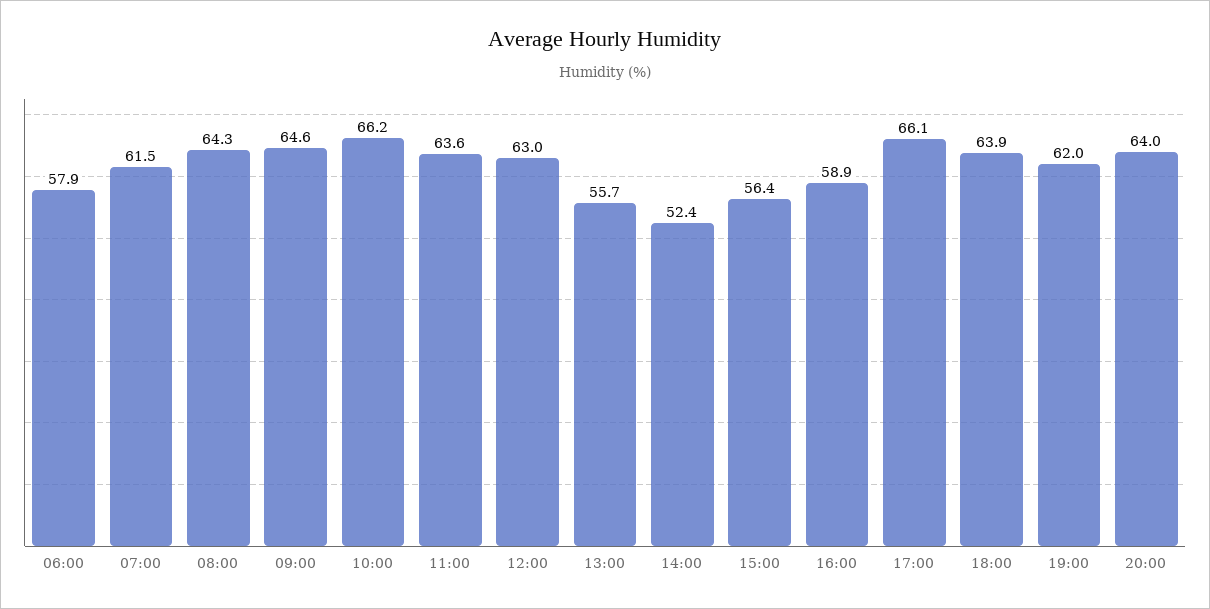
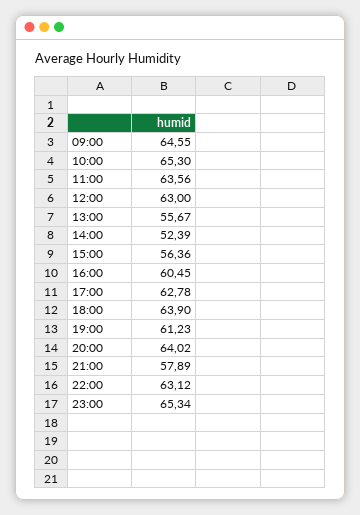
06:00: 57.9 -> none
07:00: 61.5 -> none
08:00: 64.3 -> none
10:00: 66.2 -> 65.3
16:00: 58.9 -> 60.45
17:00: 66.1 -> 62.78
19:00: 62 -> 61.23
21:00: none -> 57.89
22:00: none -> 63.12
23:00: none -> 65.34

